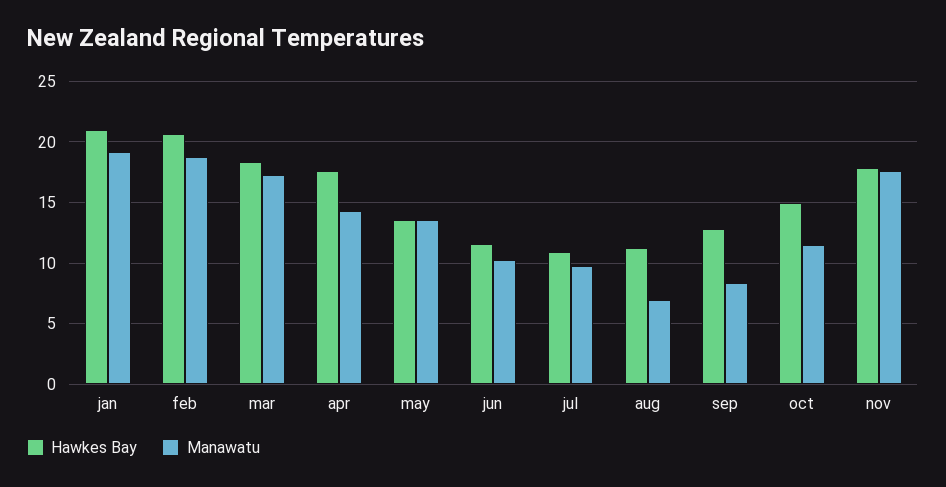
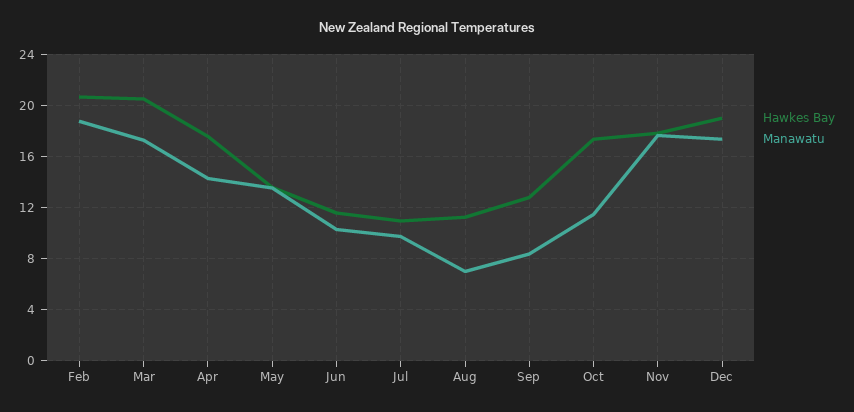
Hawkes Bay, jan: 21 -> none
Manawatu, jan: 19 -> none
Hawkes Bay, mar: 18.5 -> 20.5
Hawkes Bay, oct: 15 -> 17.5
Hawkes Bay, Dec: none -> 19
Manawatu, Dec: none -> 17.5

